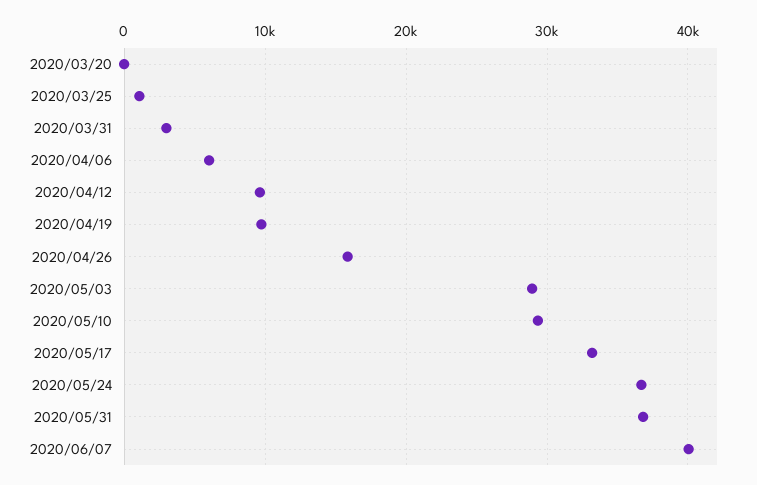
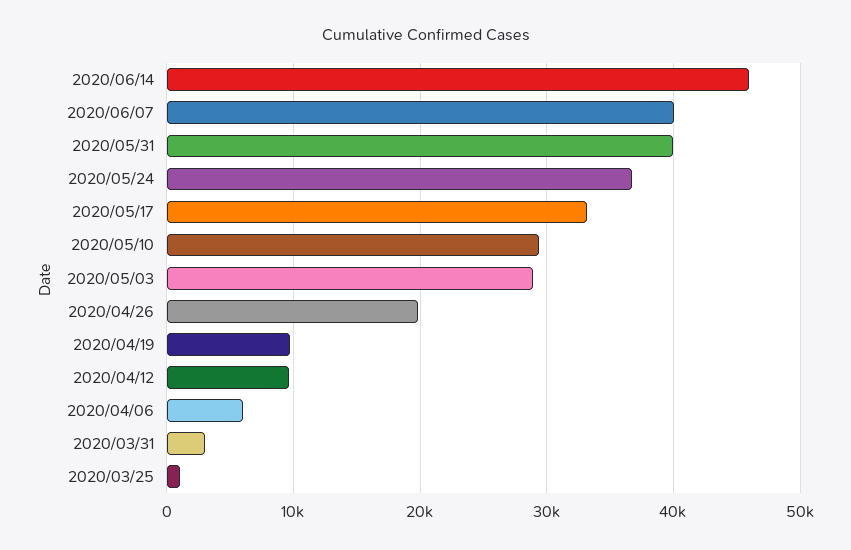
2020/03/20: 0 -> none
2020/04/26: 16000 -> 20000
2020/05/31: 37000 -> 40000
2020/06/14: none -> 46000

